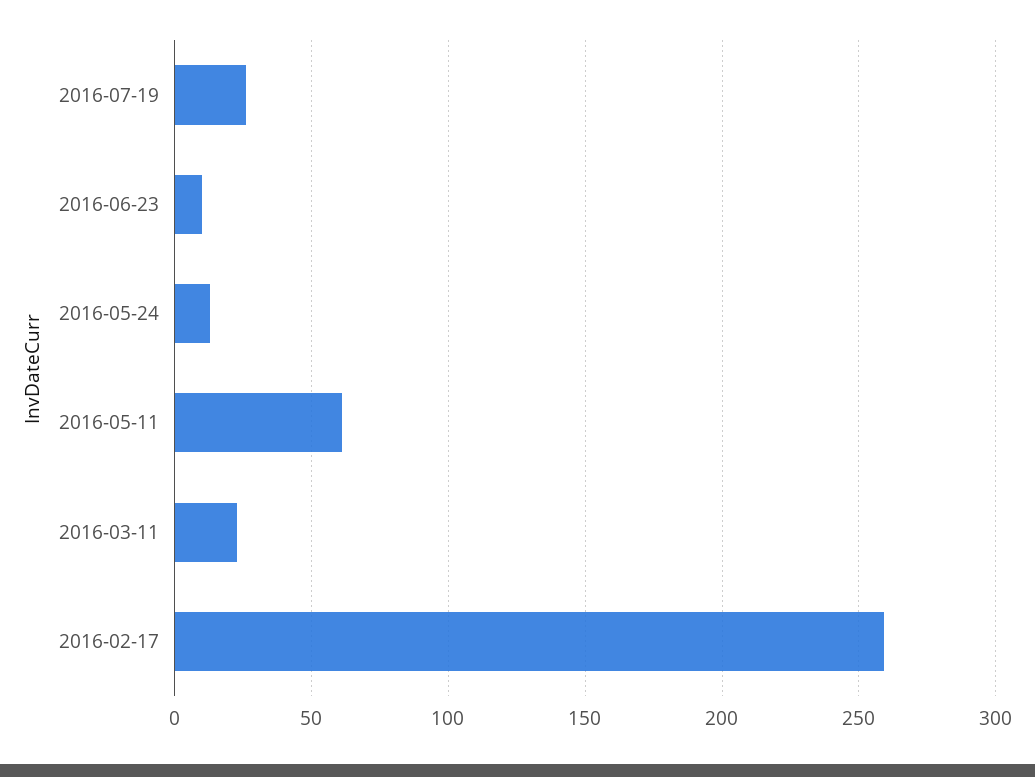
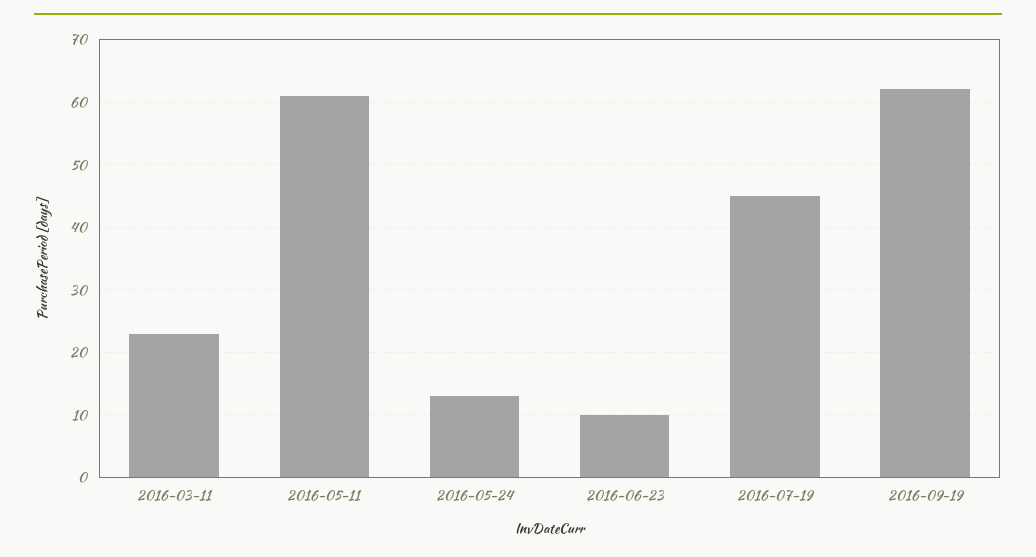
2016-07-19: 25 -> 45
2016-02-17: 260 -> none
2016-09-19: none -> 62

